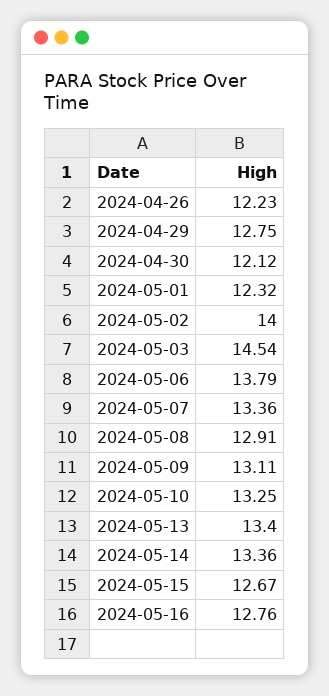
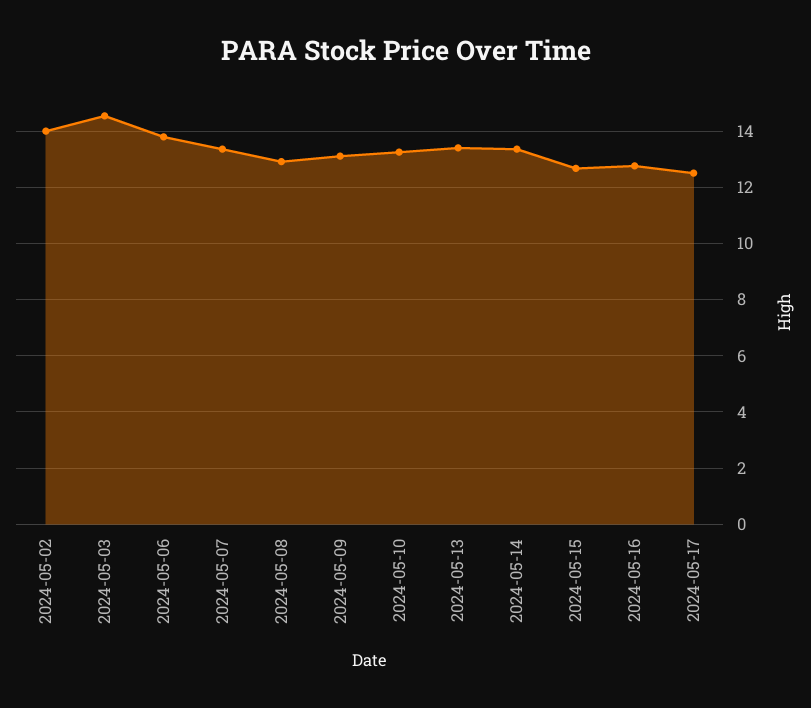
2024-04-26: 12.23 -> none
2024-04-29: 12.75 -> none
2024-04-30: 12.12 -> none
2024-05-01: 12.32 -> none
2024-05-17: none -> 12.5

